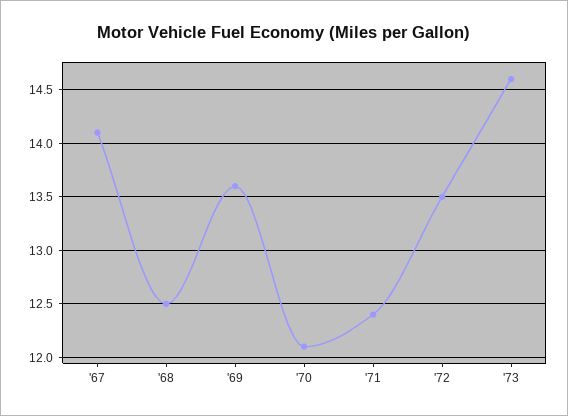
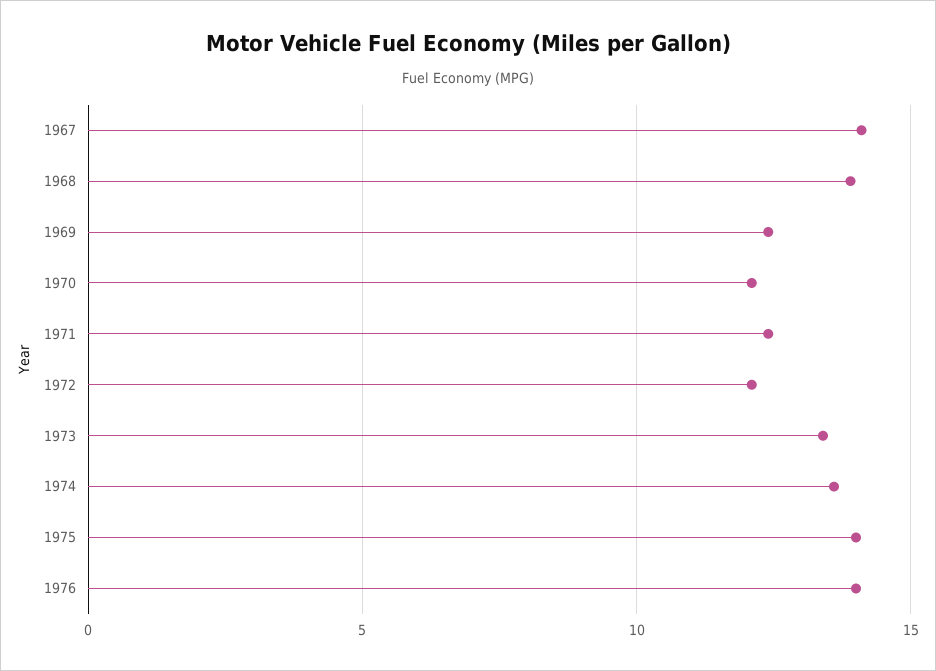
'68: 12.5 -> 14
'69: 13.6 -> 12.5
'72: 13.5 -> 12
'73: 14.6 -> 13.5
1974: none -> 13.5
1975: none -> 14
1976: none -> 14

